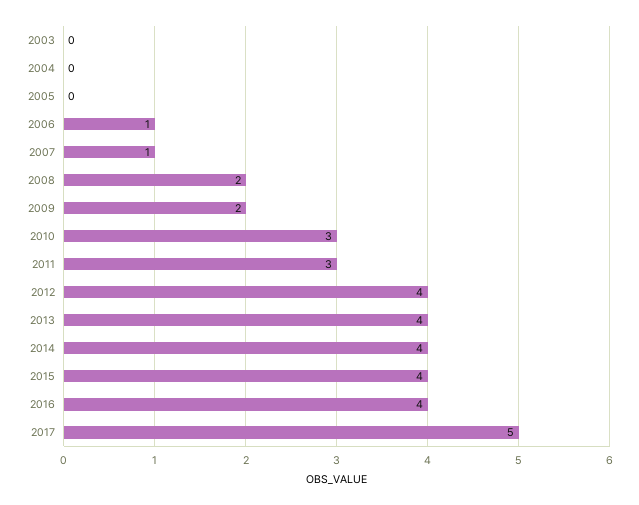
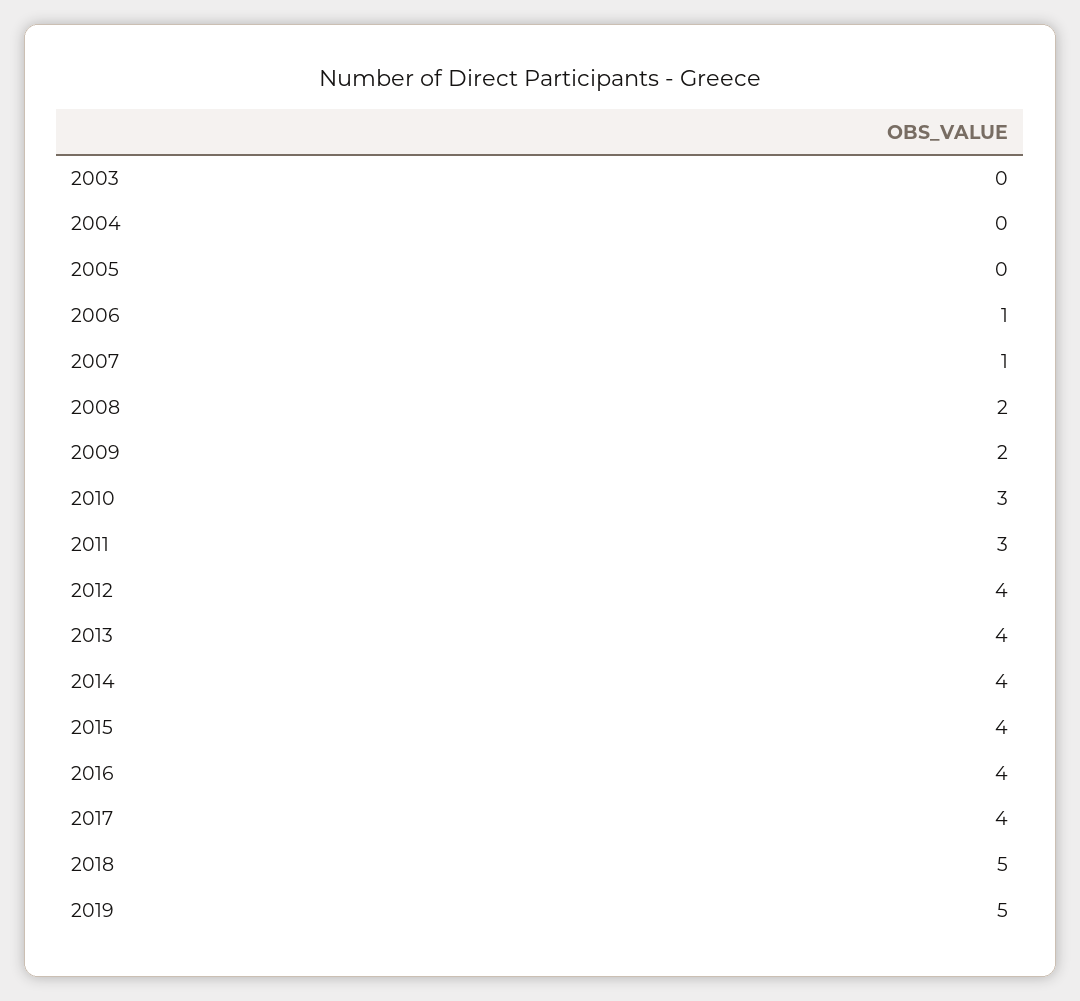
2017: 5 -> 4
2018: none -> 5
2019: none -> 5

